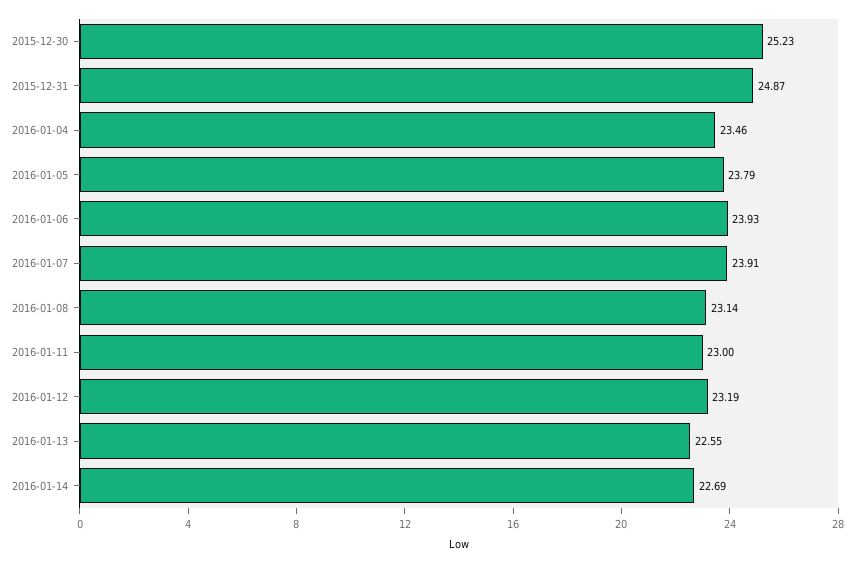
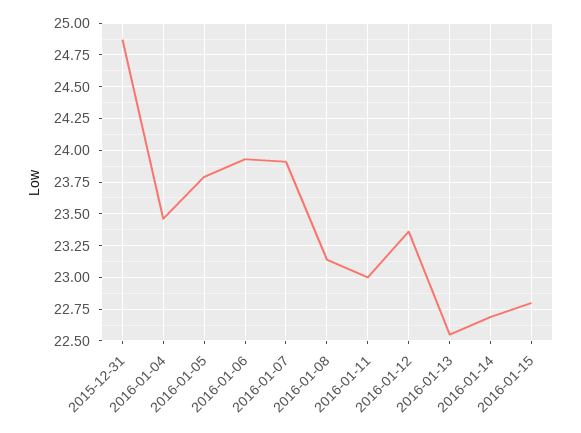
2015-12-30: 25.23 -> none
2016-01-12: 23.19 -> 23.35
2016-01-15: none -> 22.8

